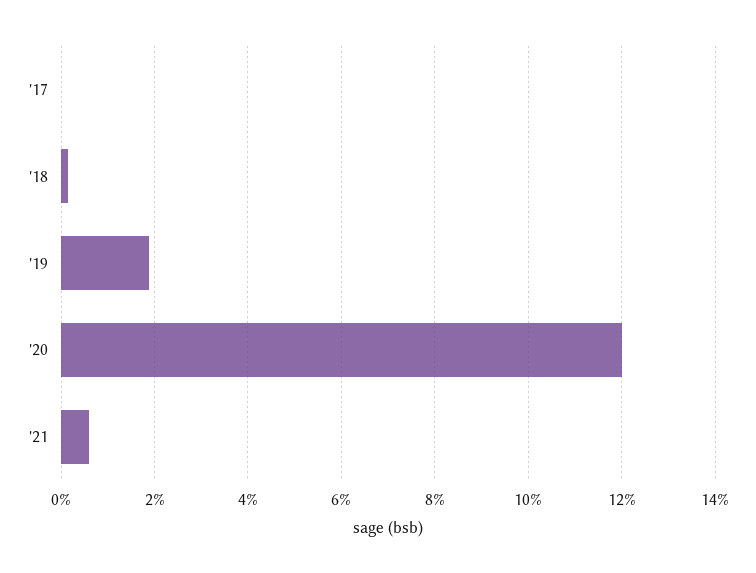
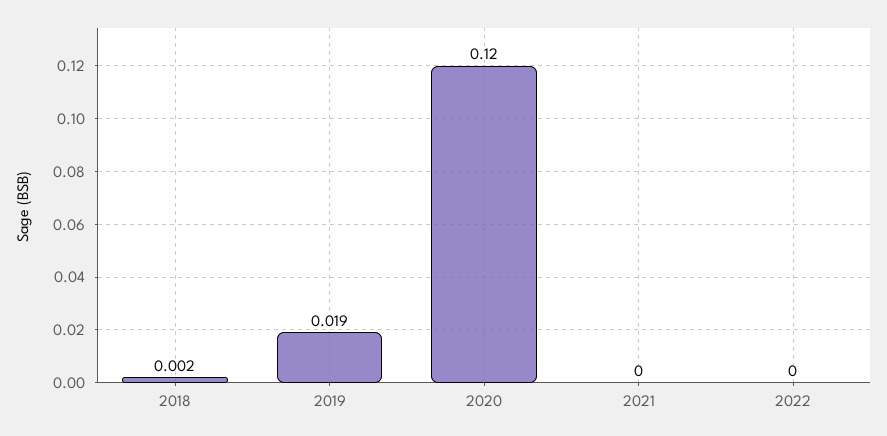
'17: 0 -> none
'21: 0.006 -> 0
2022: none -> 0

